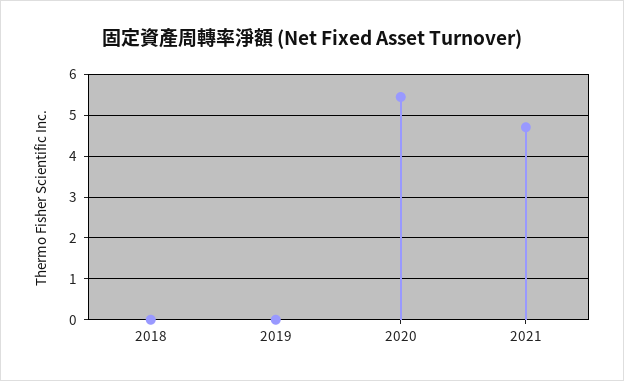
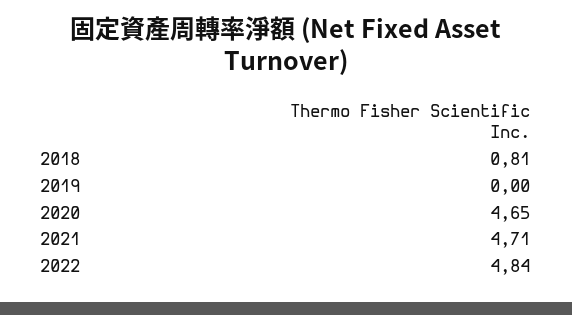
2018: 0 -> 0.81
2020: 5.4 -> 4.65
2022: none -> 4.84

